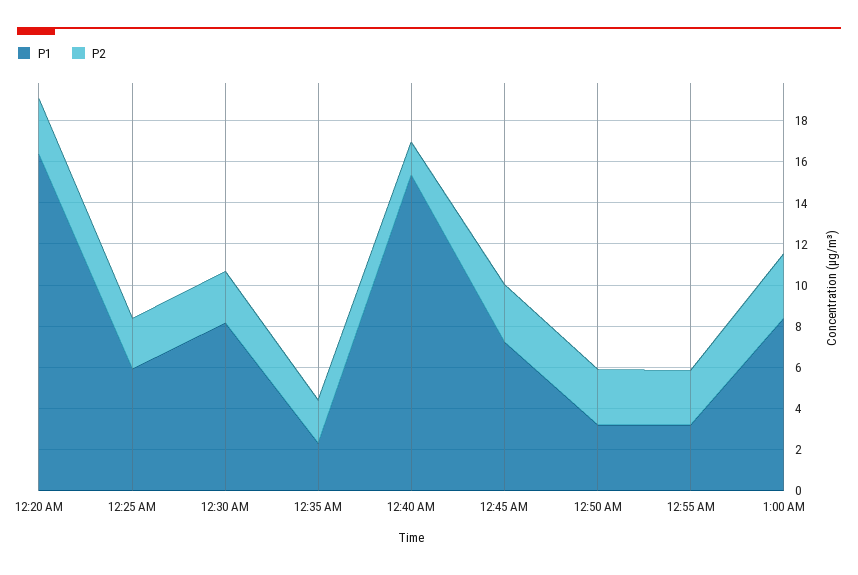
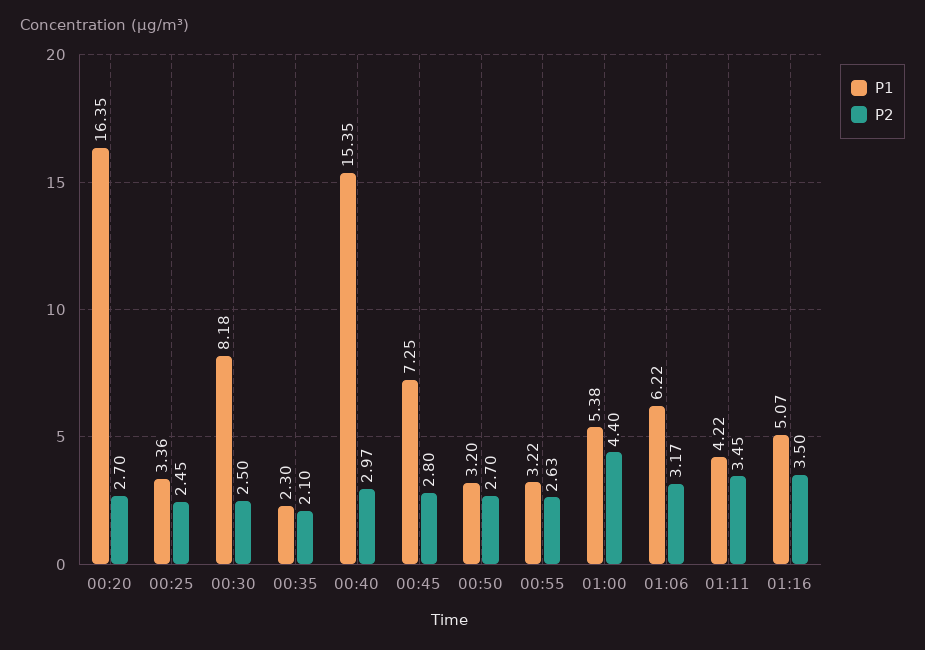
P1, 12:25 AM: 6 -> 3.36
P2, 12:40 AM: 1.5 -> 2.97
P1, 1:00 AM: 8.5 -> 5.38
P2, 1:00 AM: 3 -> 4.4
P1, 01:06: none -> 6.22
P2, 01:06: none -> 3.17
P1, 01:11: none -> 4.22
P2, 01:11: none -> 3.45
P1, 01:16: none -> 5.07
P2, 01:16: none -> 3.5

